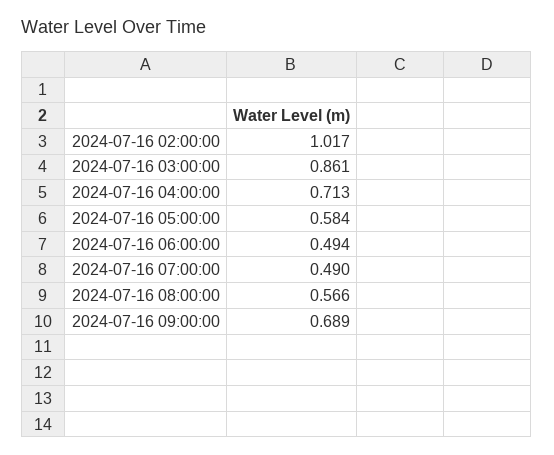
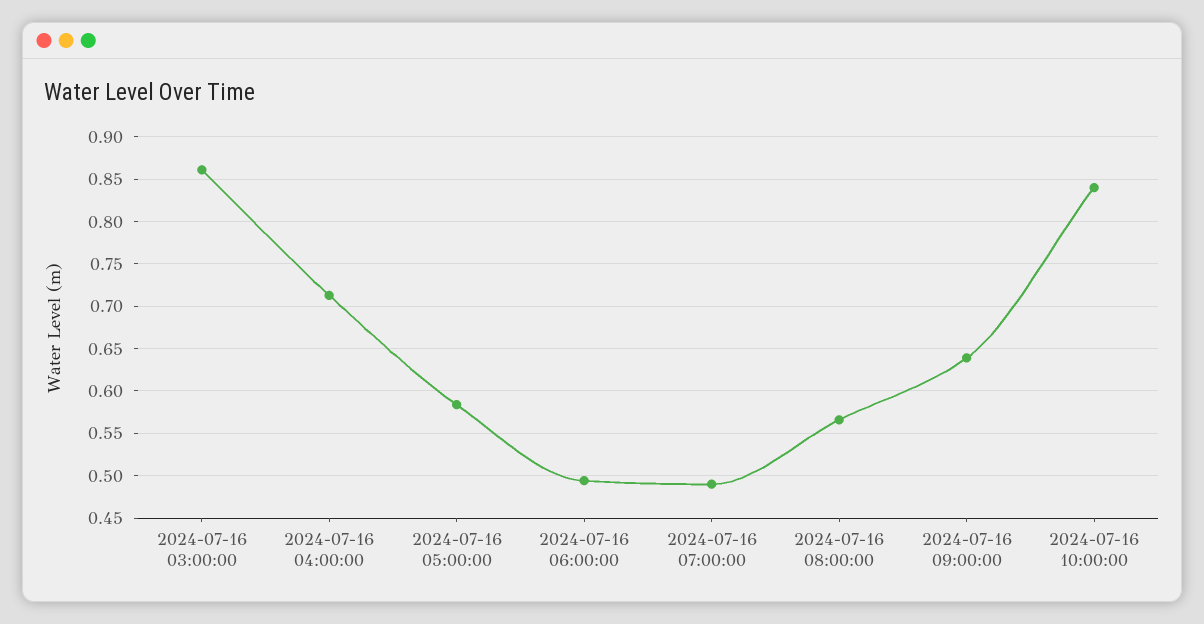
2024-07-16 02:00:00: 1.017 -> none
2024-07-16 09:00:00: 0.689 -> 0.64
2024-07-16 10:00:00: none -> 0.84

